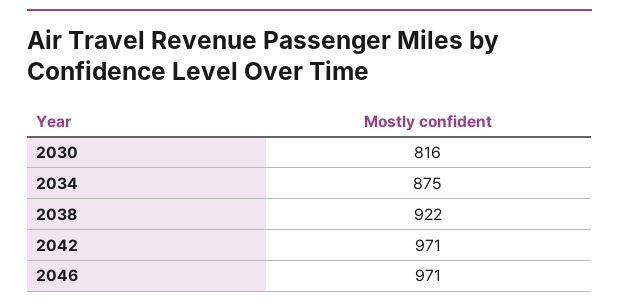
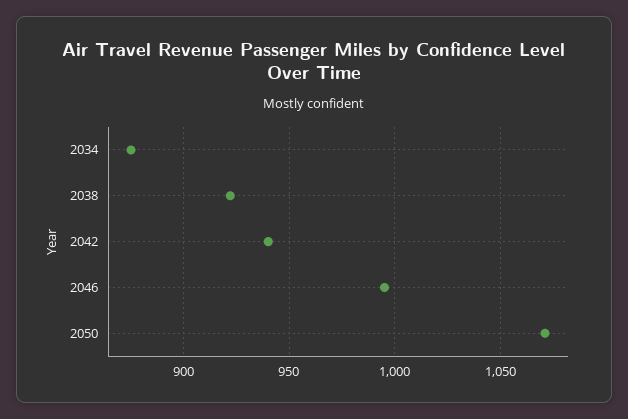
2030: 816 -> none
2042: 971 -> 940
2046: 971 -> 995
2050: none -> 1070

